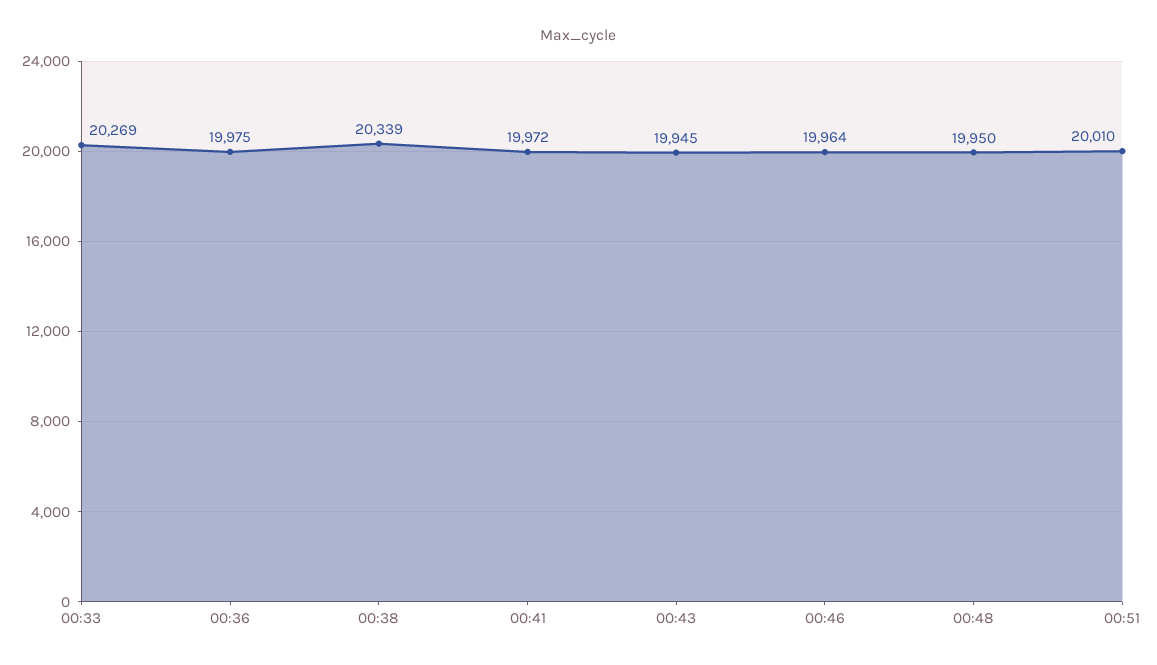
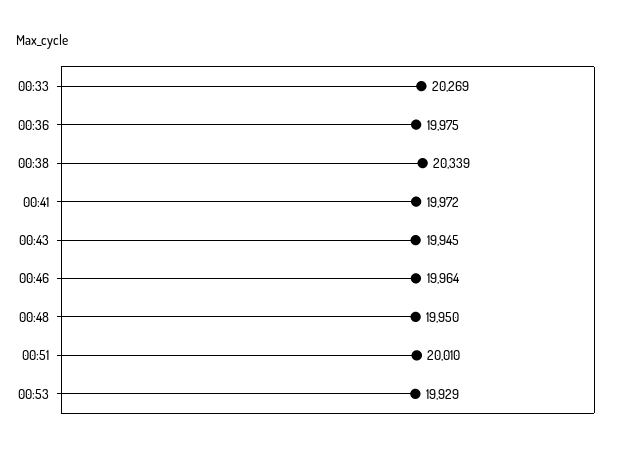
00:53: none -> 19929

